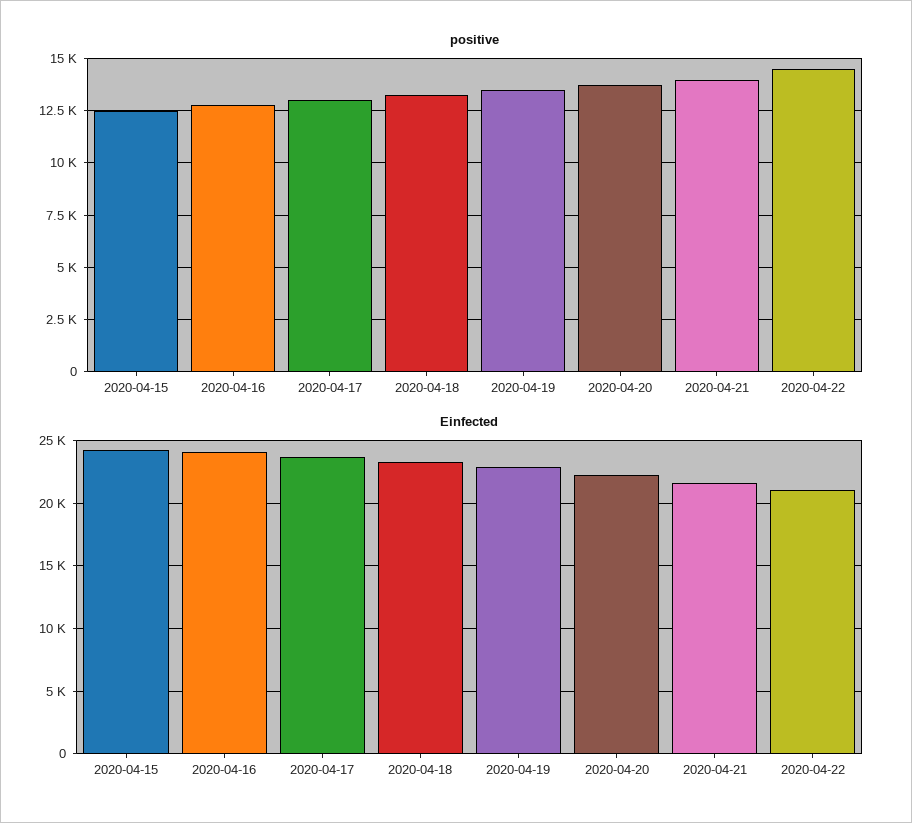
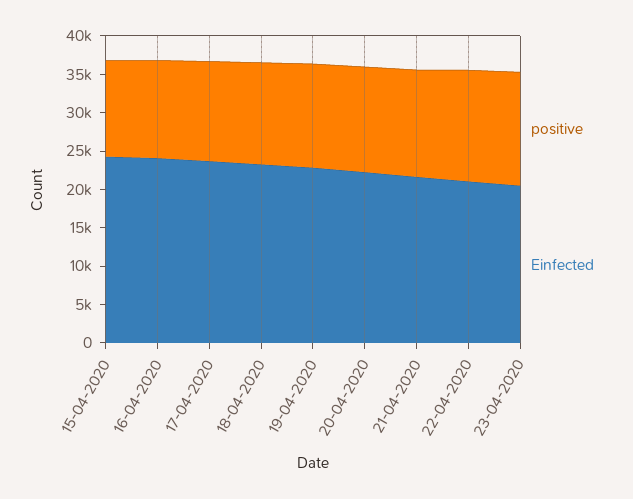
positive, 23-04-2020: none -> 15000
Einfected, 23-04-2020: none -> 20000

